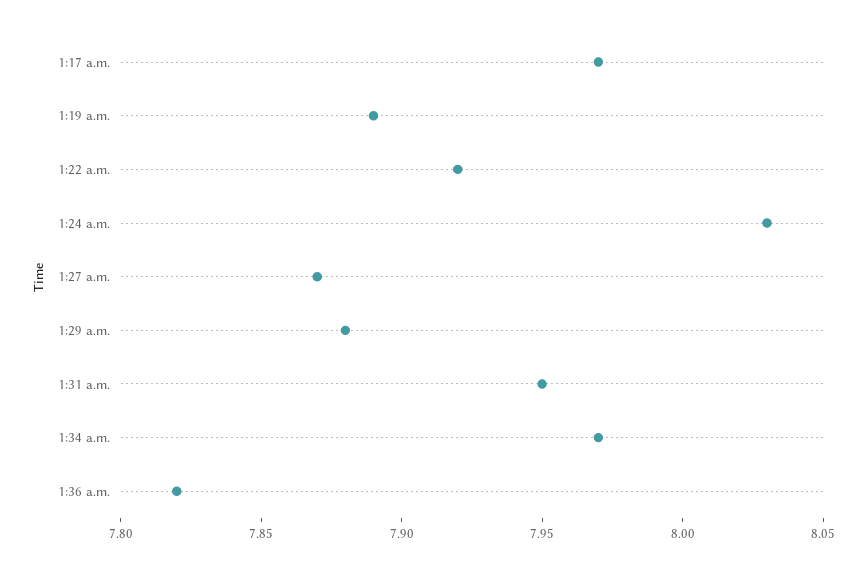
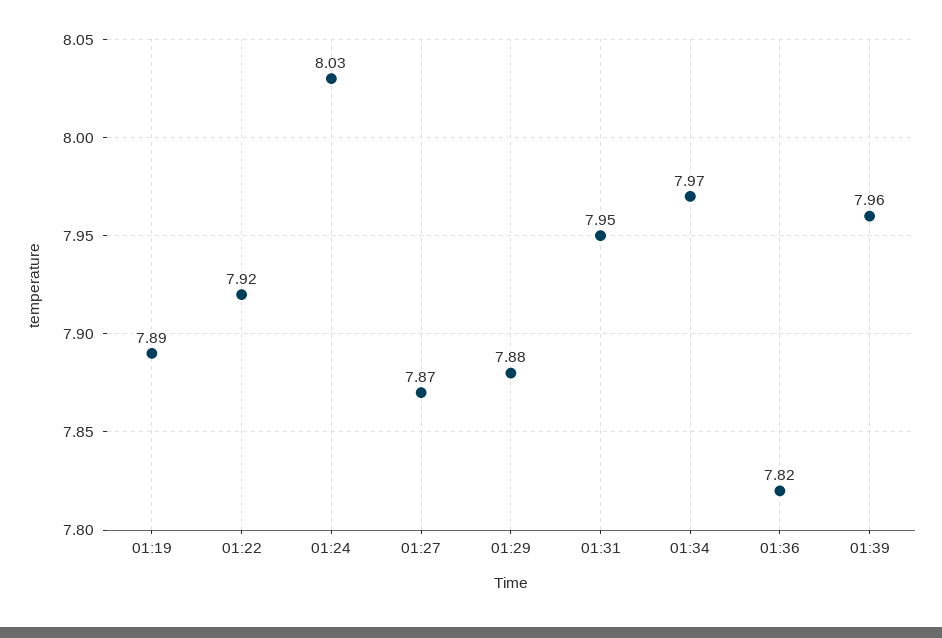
1:17 a.m.: 7.97 -> none
01:39: none -> 7.96

